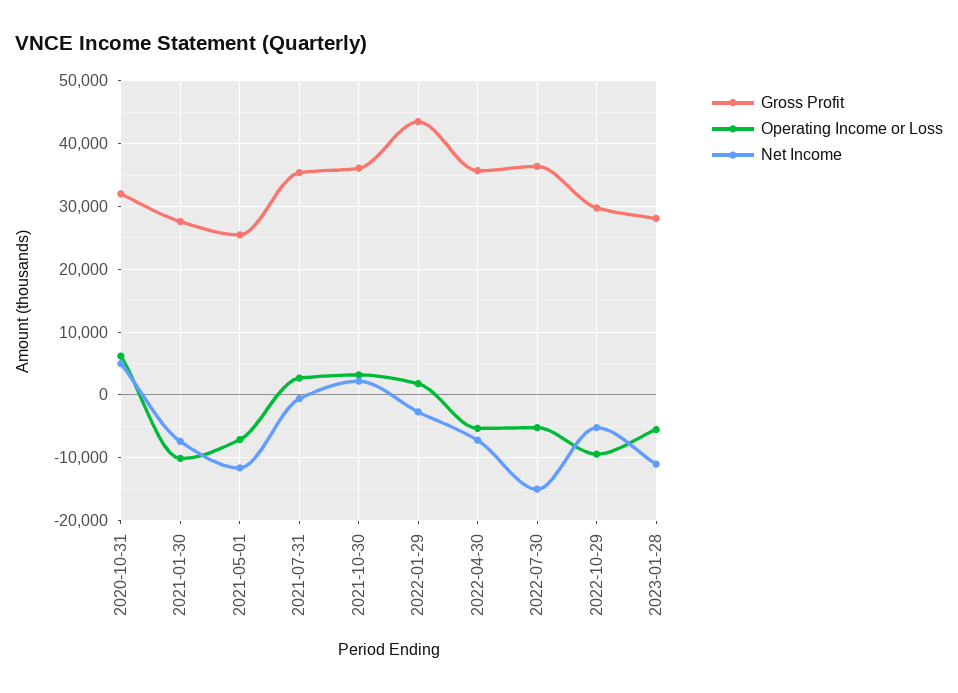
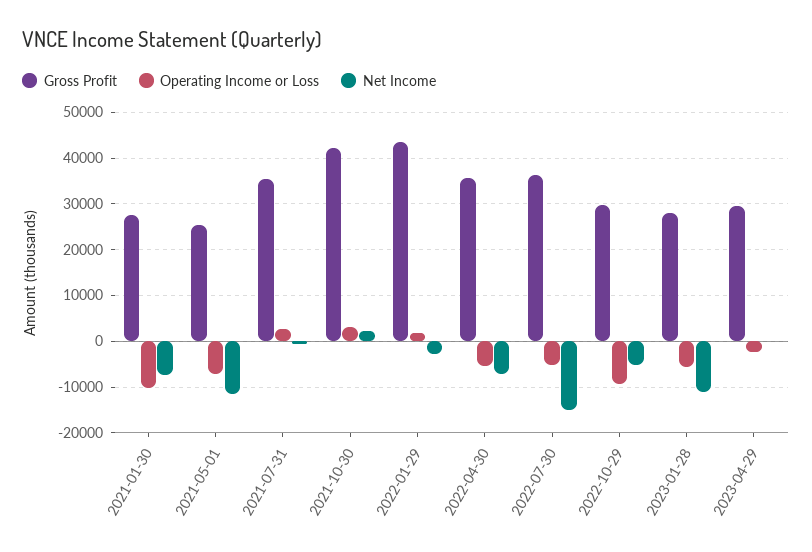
Gross Profit, 2020-10-31: 32000 -> none
Operating Income or Loss, 2020-10-31: 6000 -> none
Net Income, 2020-10-31: 5000 -> none
Gross Profit, 2021-10-30: 36000 -> 42000
Gross Profit, 2023-04-29: none -> 30000
Operating Income or Loss, 2023-04-29: none -> -2000
Net Income, 2023-04-29: none -> 0

